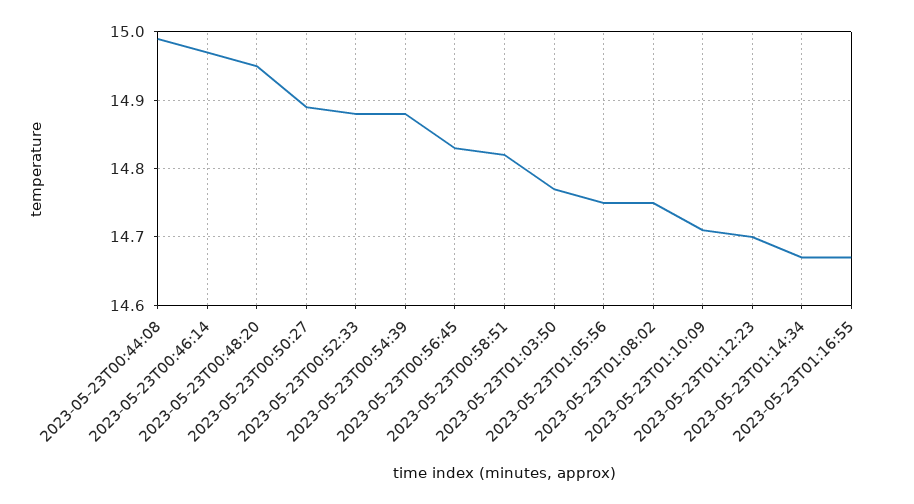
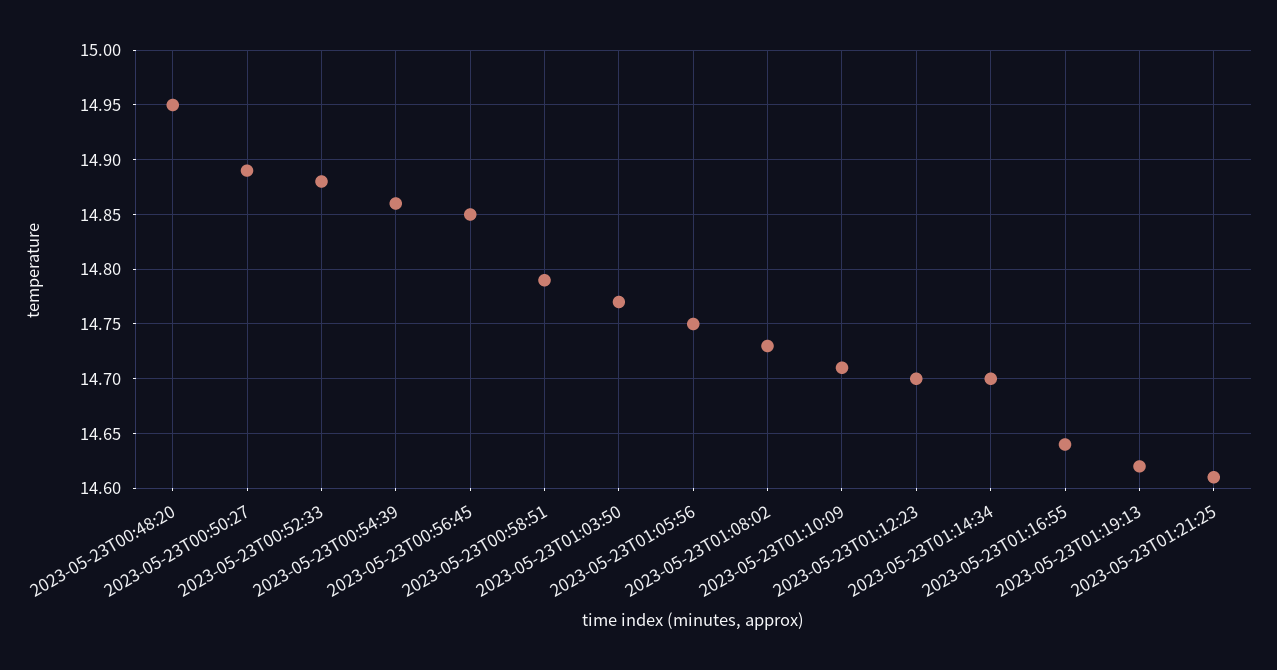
2023-05-23T00:44:08: 14.99 -> none
2023-05-23T00:46:14: 14.97 -> none
2023-05-23T00:54:39: 14.88 -> 14.86
2023-05-23T00:56:45: 14.83 -> 14.85
2023-05-23T00:58:51: 14.82 -> 14.79
2023-05-23T01:08:02: 14.75 -> 14.73
2023-05-23T01:14:34: 14.67 -> 14.7
2023-05-23T01:16:55: 14.67 -> 14.64
2023-05-23T01:19:13: none -> 14.62
2023-05-23T01:21:25: none -> 14.61

